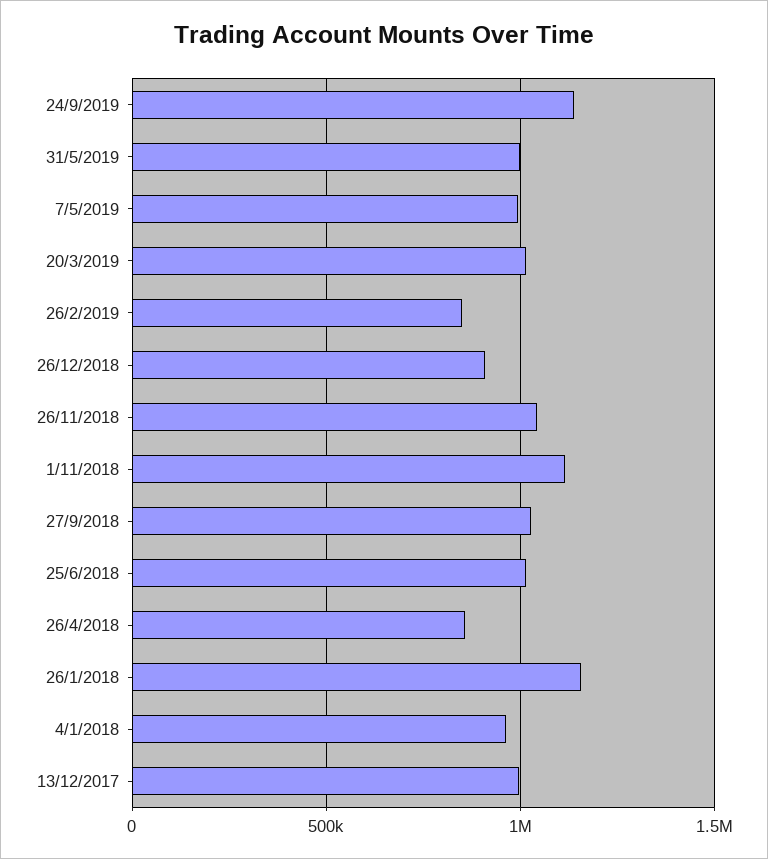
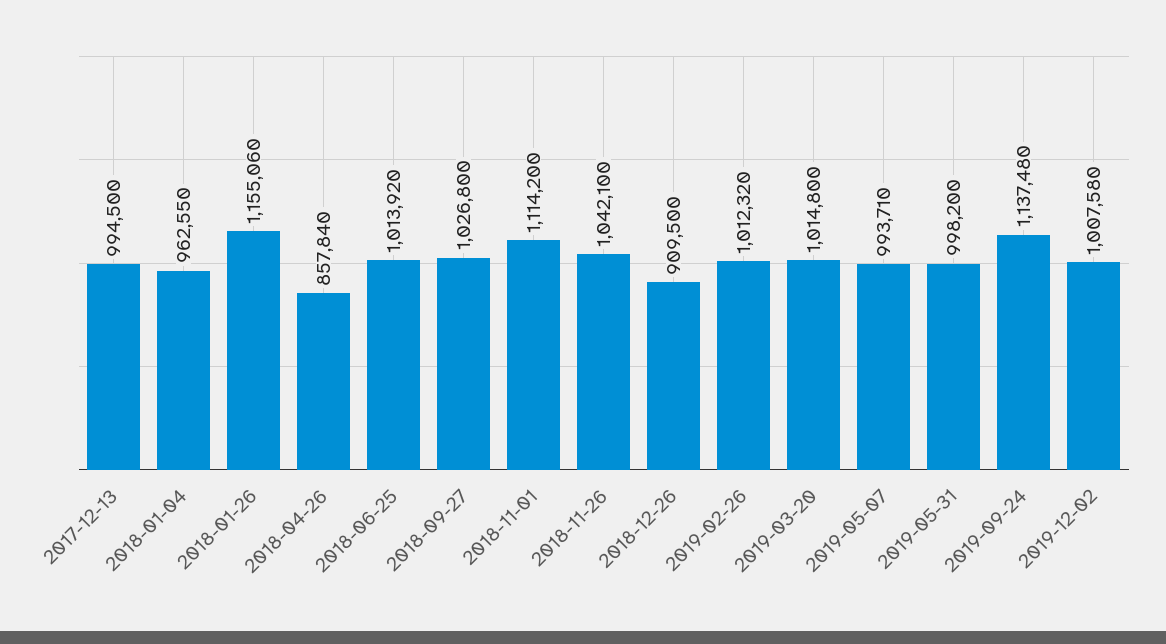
26/2/2019: 850000 -> 1012320
2019-12-02: none -> 1007580

